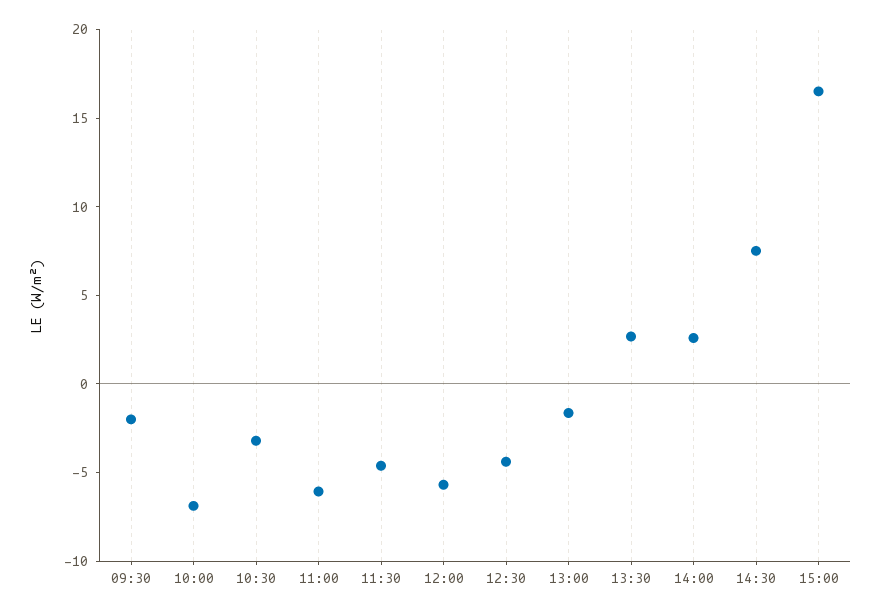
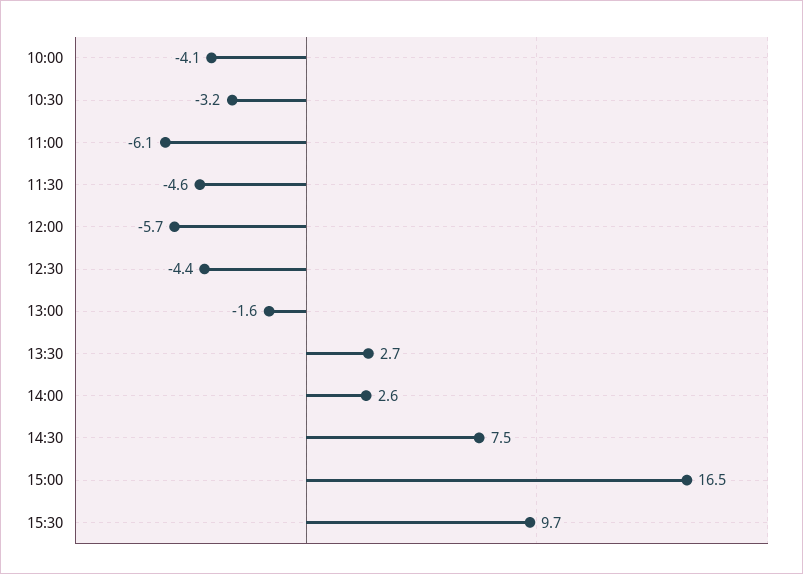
09:30: -2 -> none
10:00: -7 -> -4.1
15:30: none -> 9.7

